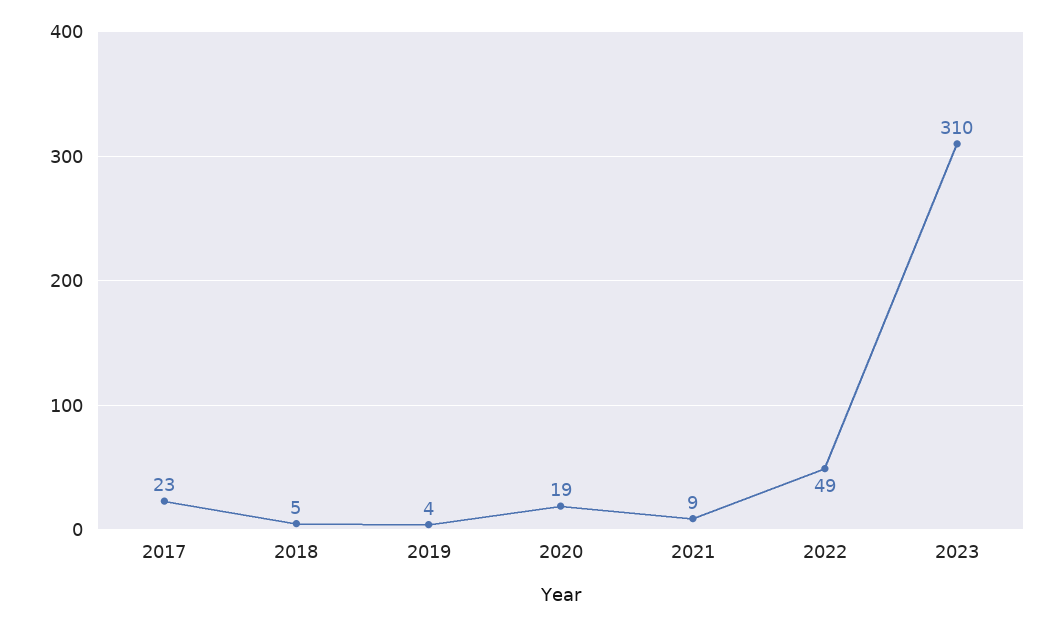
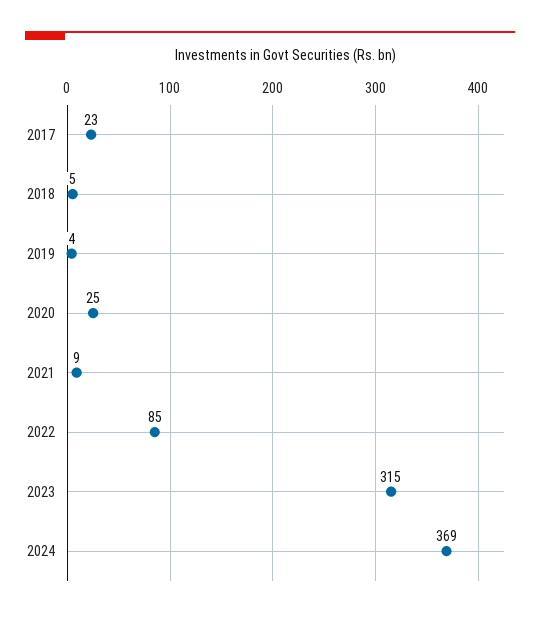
2020: 19 -> 25
2022: 49 -> 85
2023: 310 -> 315
2024: none -> 369

